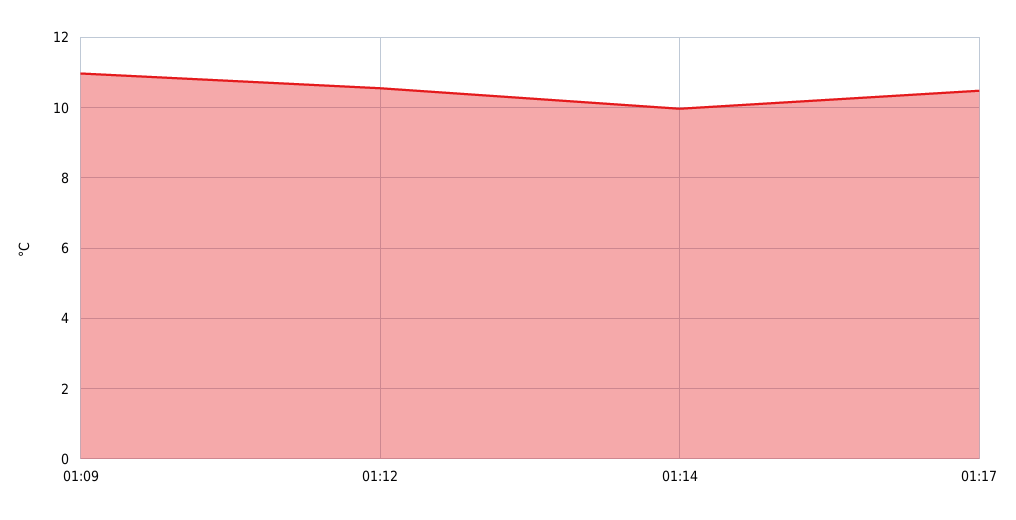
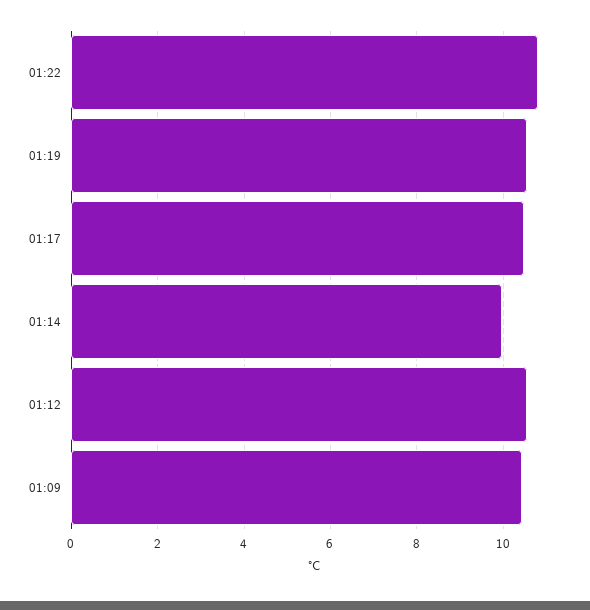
01:09: 11 -> 10.4
01:22: none -> 10.8
01:19: none -> 10.6

